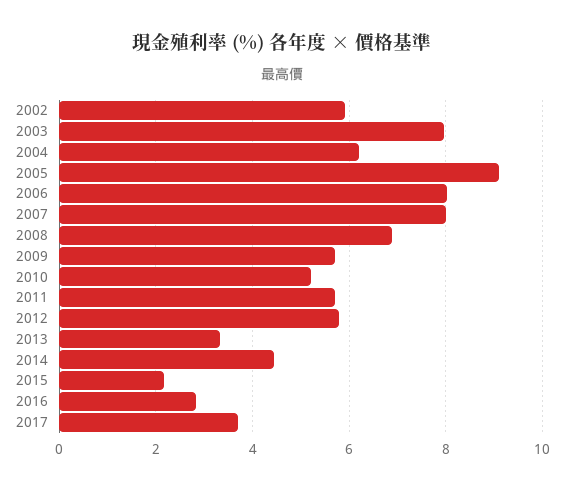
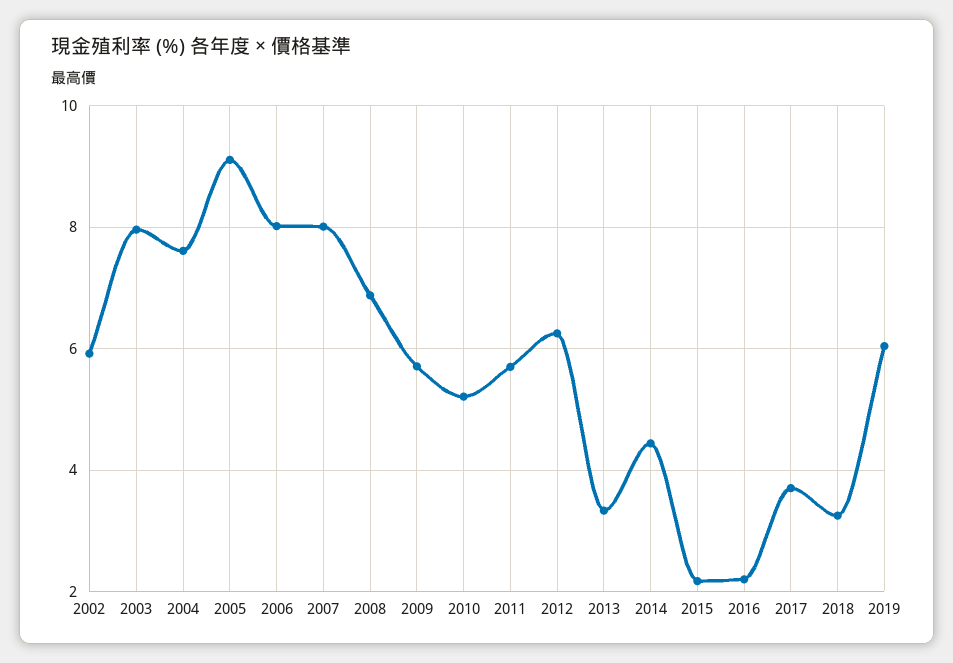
2004: 6.2 -> 7.6
2012: 5.8 -> 6.2
2016: 2.8 -> 2.2
2018: none -> 3.2
2019: none -> 6

